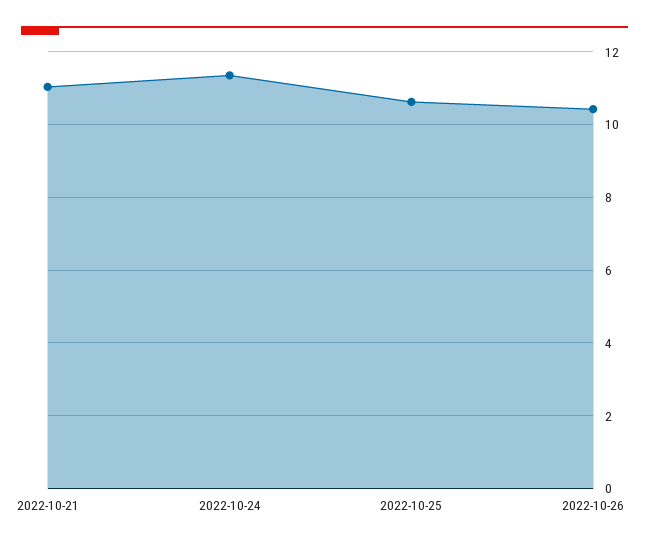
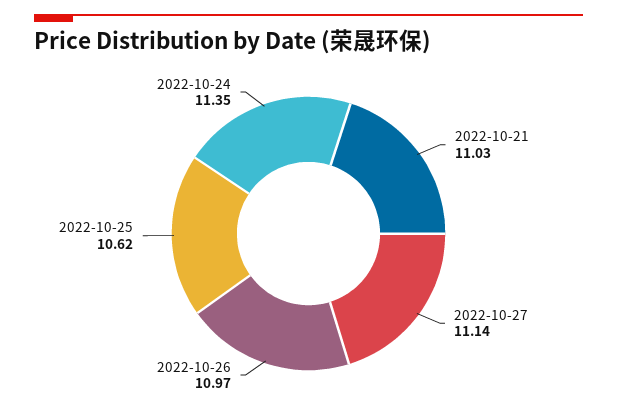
2022-10-26: 10.4 -> 10.97
2022-10-27: none -> 11.14

